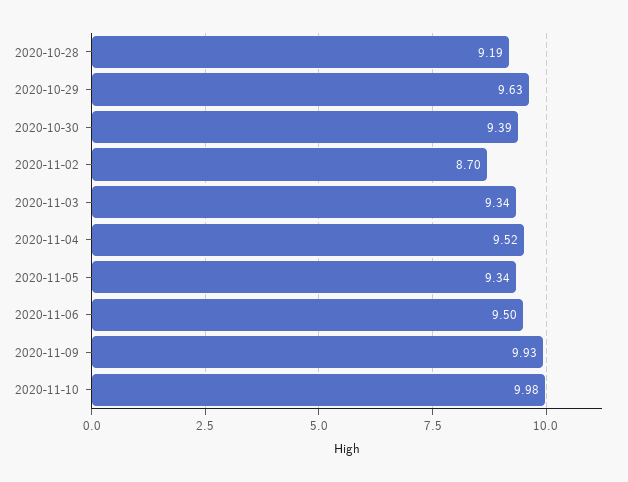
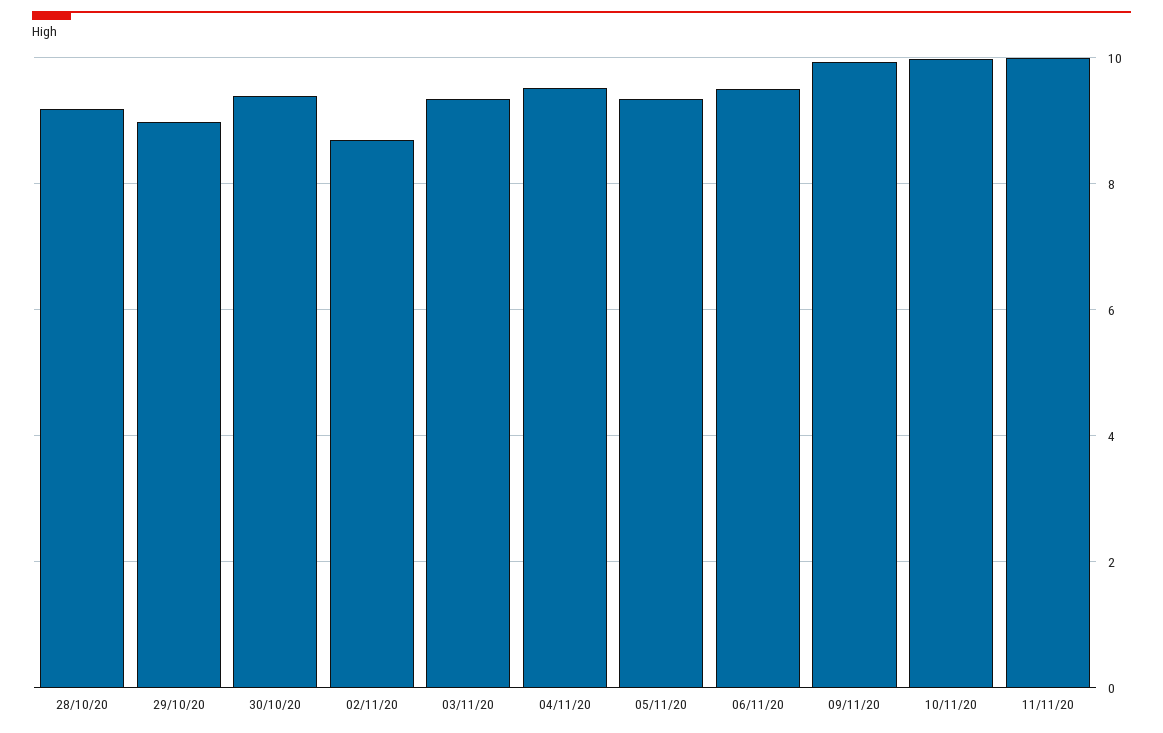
2020-10-29: 9.63 -> 9
11/11/20: none -> 10

